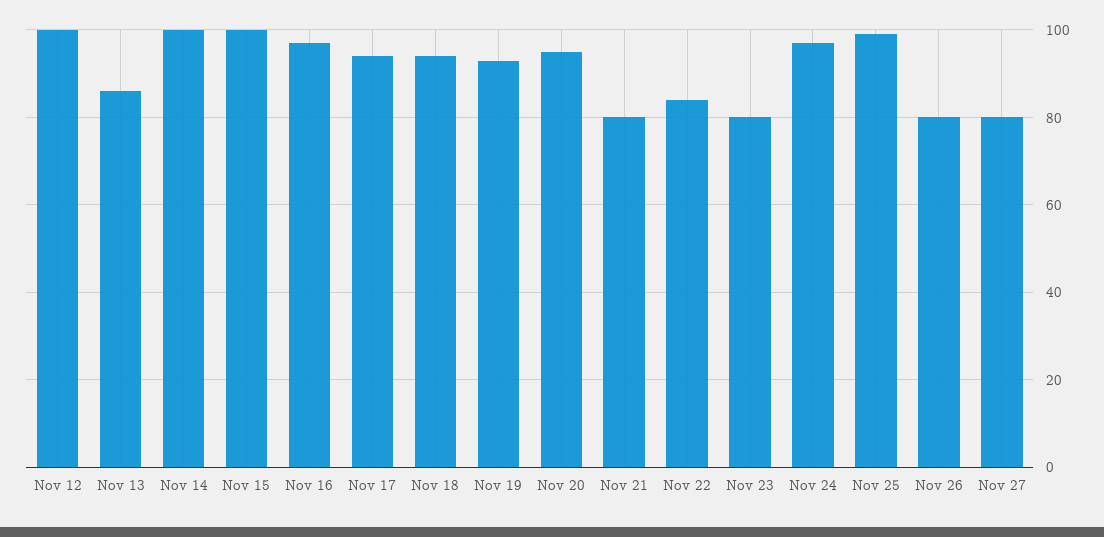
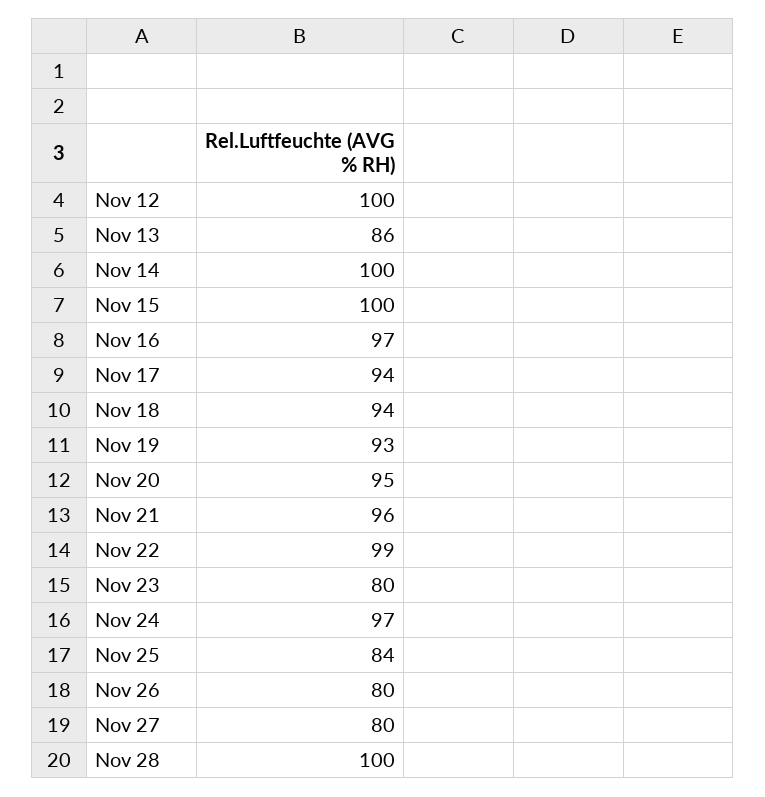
Nov 21: 80 -> 96
Nov 22: 85 -> 99
Nov 25: 100 -> 84
Nov 28: none -> 100

